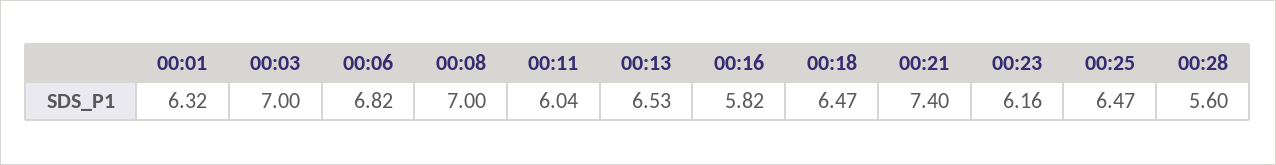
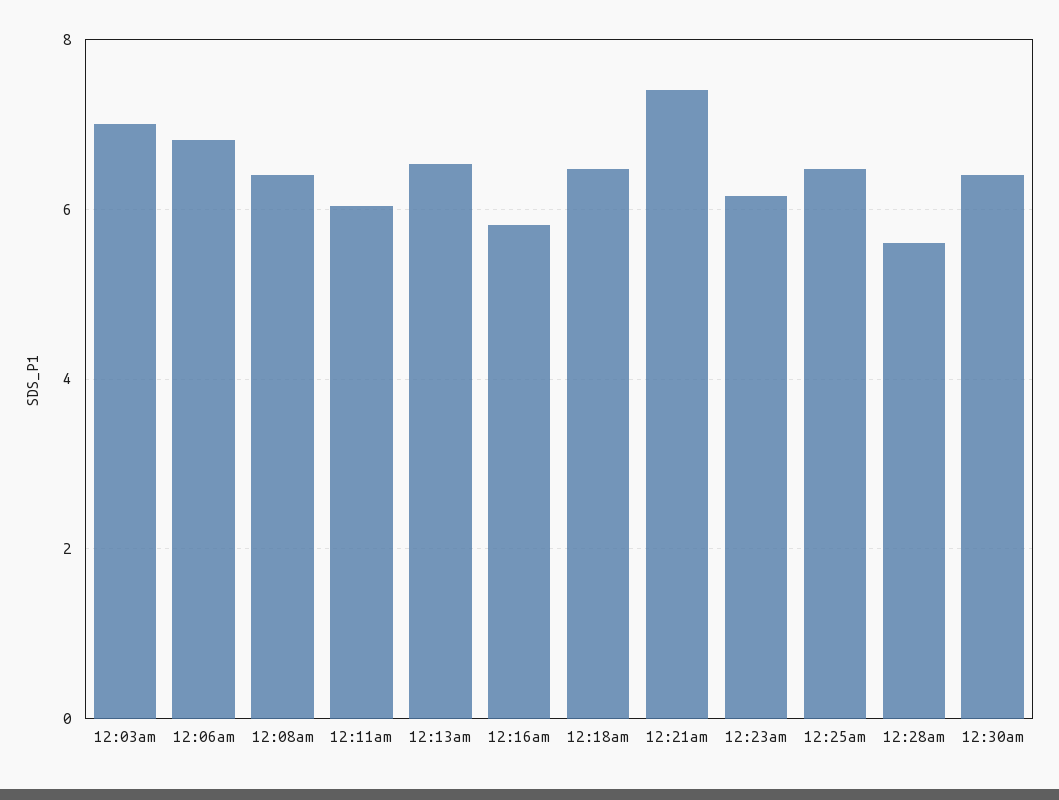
00:01: 6.32 -> none
00:08: 7 -> 6.4
12:30am: none -> 6.4

